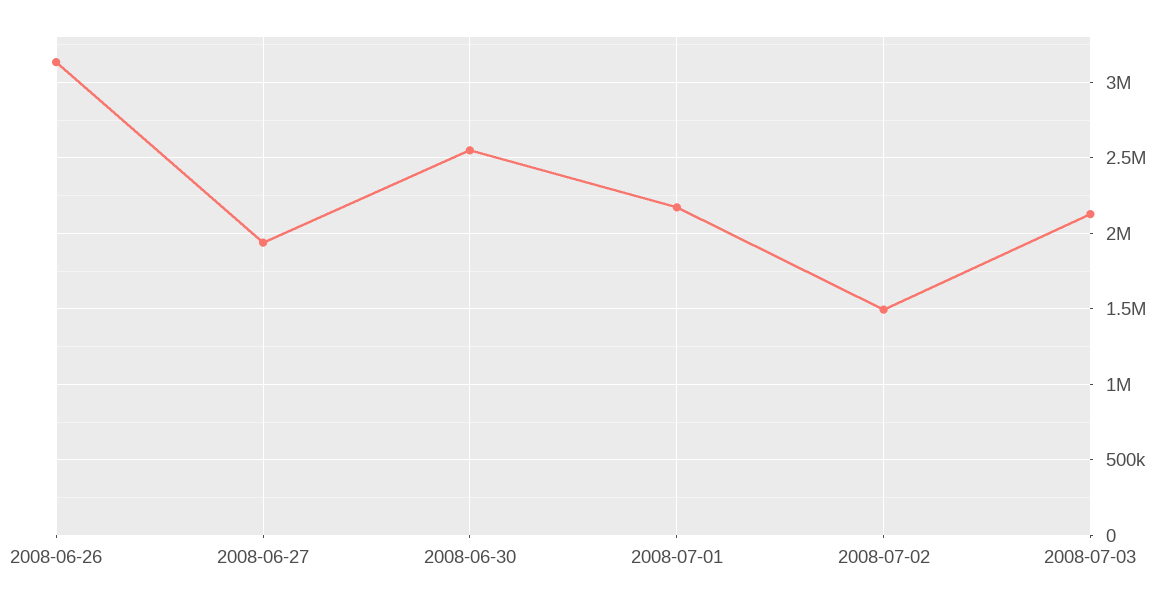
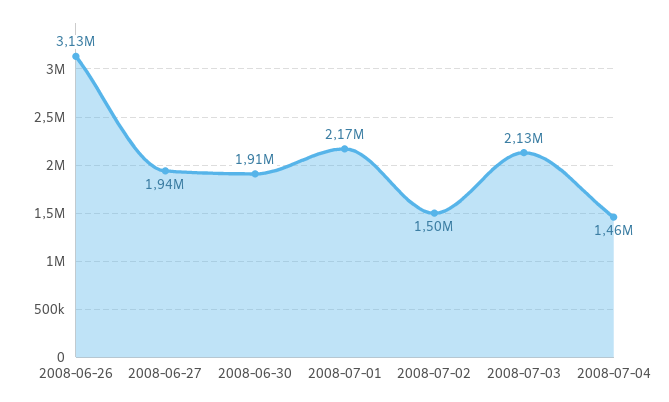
2008-06-30: 2550000 -> 1910000
2008-07-04: none -> 1460000

